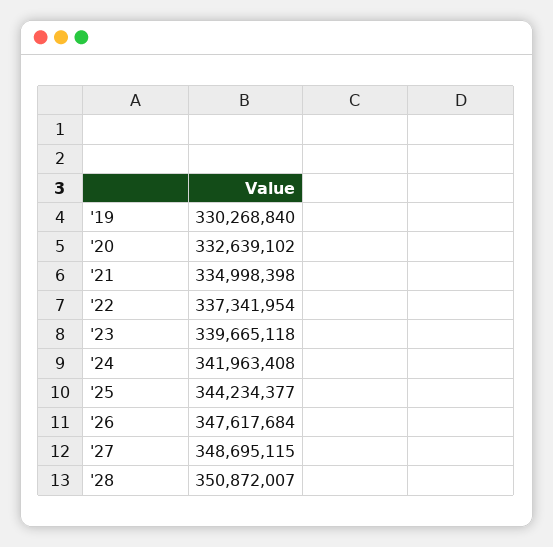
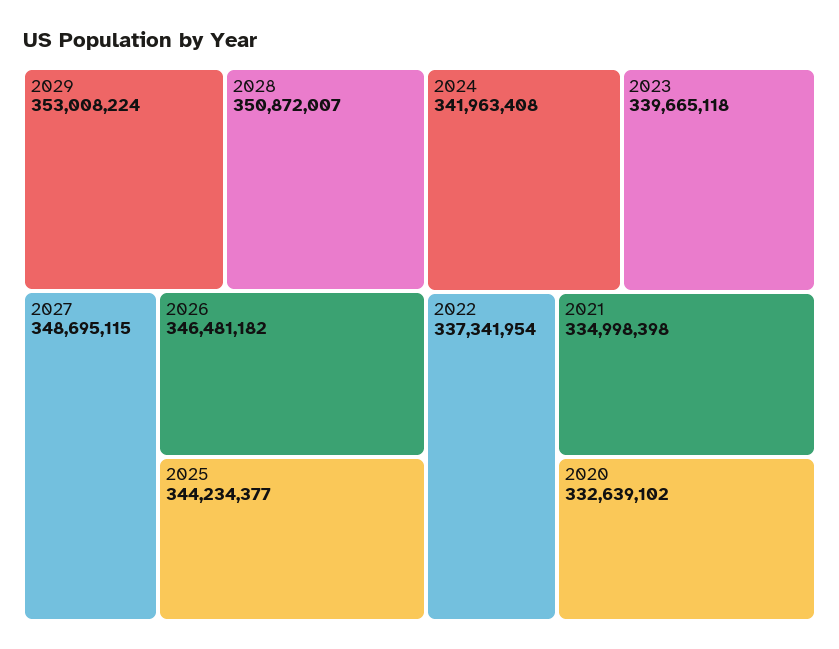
'19: 330268840 -> none
'26: 347617684 -> 346481182
2029: none -> 353008224

